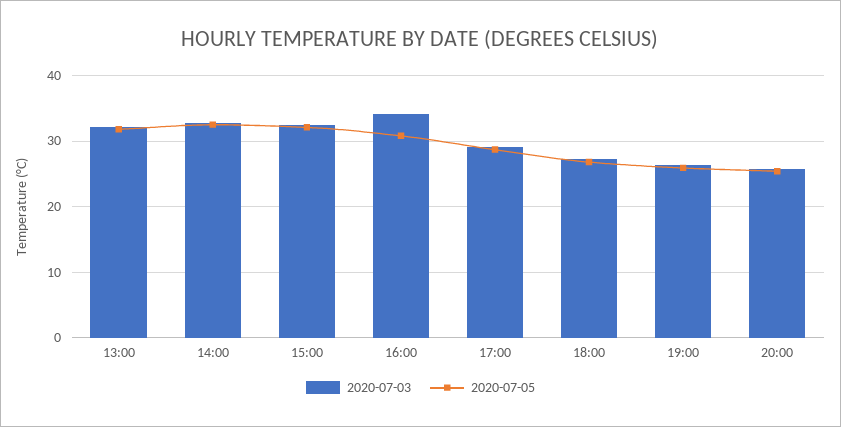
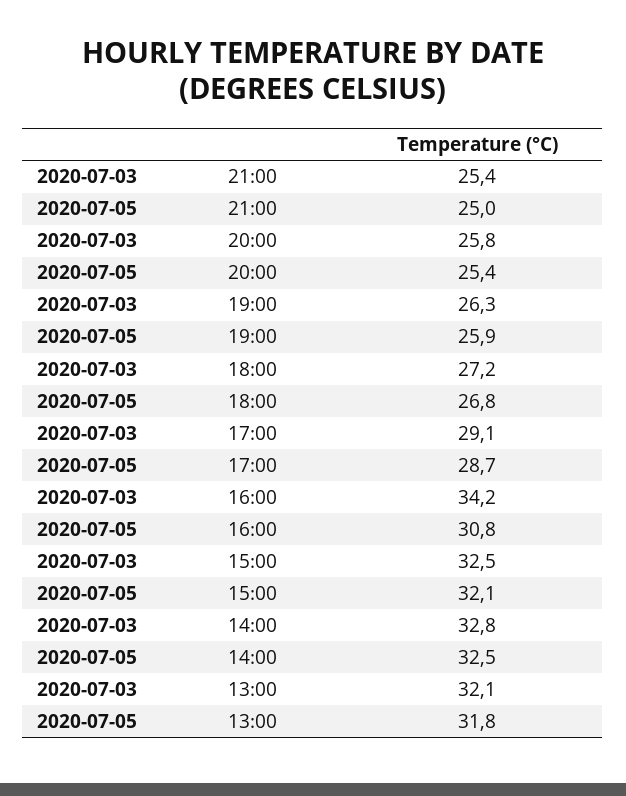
2020-07-03, 21:00: none -> 25.4
2020-07-05, 21:00: none -> 25

